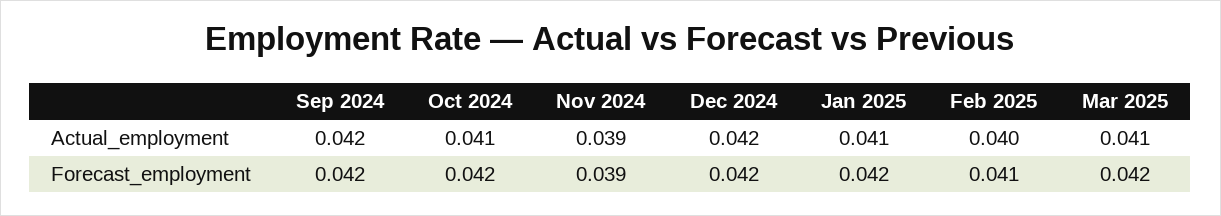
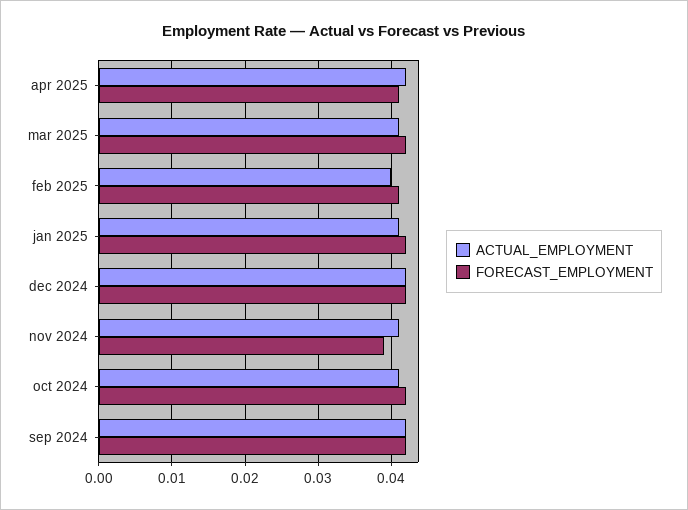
Actual_employment, Nov 2024: 0.039 -> 0.041
Actual_employment, apr 2025: none -> 0.042
Forecast_employment, apr 2025: none -> 0.041

